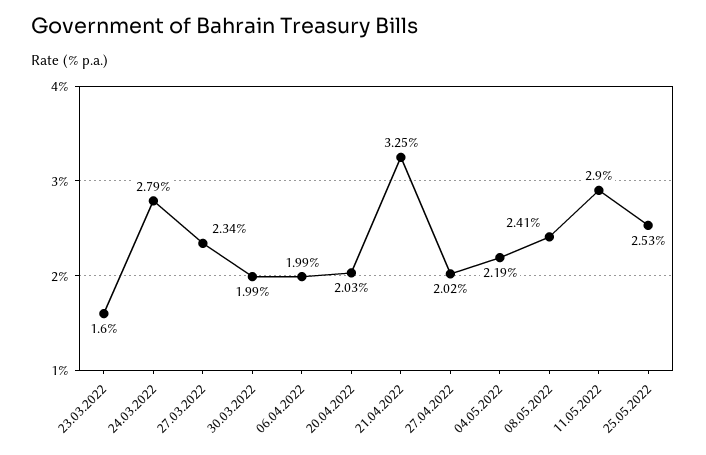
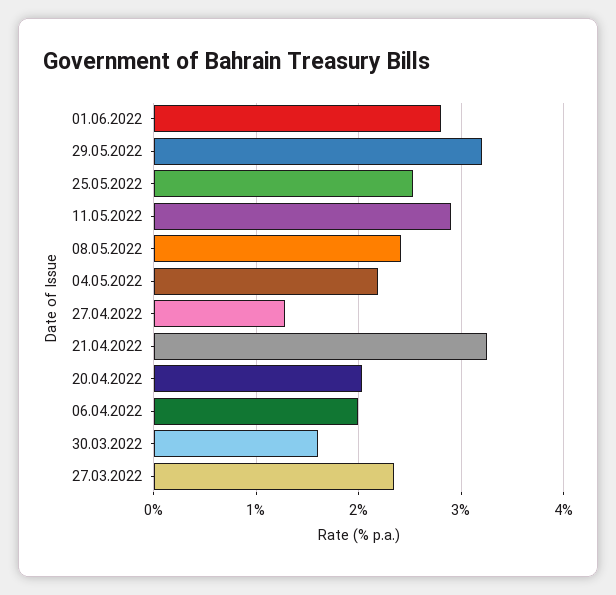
23.03.2022: 1.6 -> none
24.03.2022: 2.79 -> none
30.03.2022: 1.99 -> 1.6
27.04.2022: 2.02 -> 1.3
01.06.2022: none -> 2.8
29.05.2022: none -> 3.2

